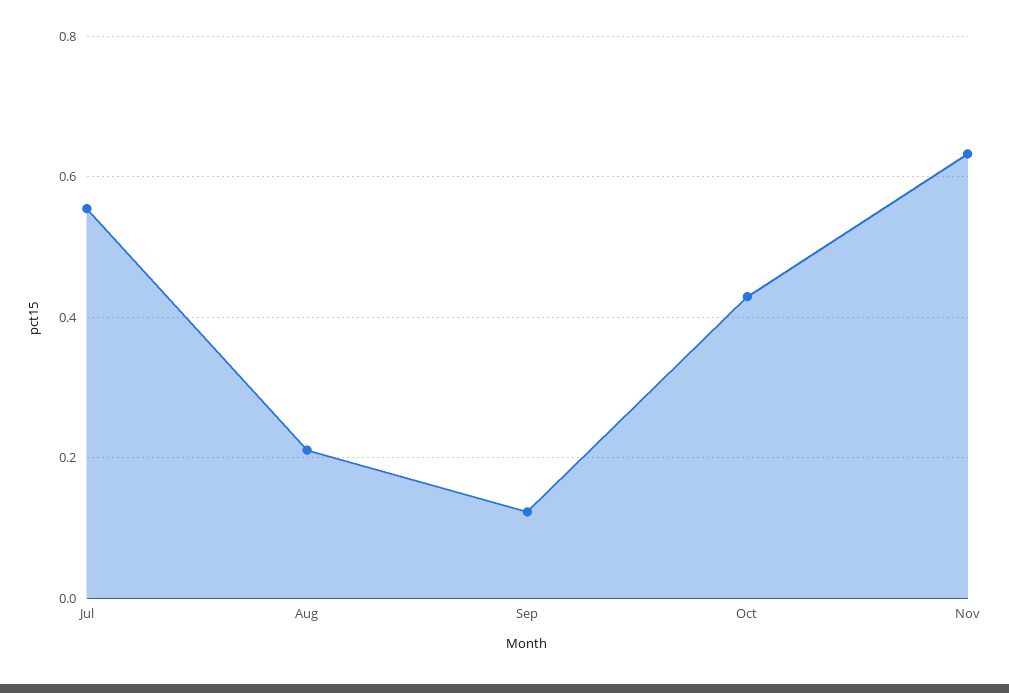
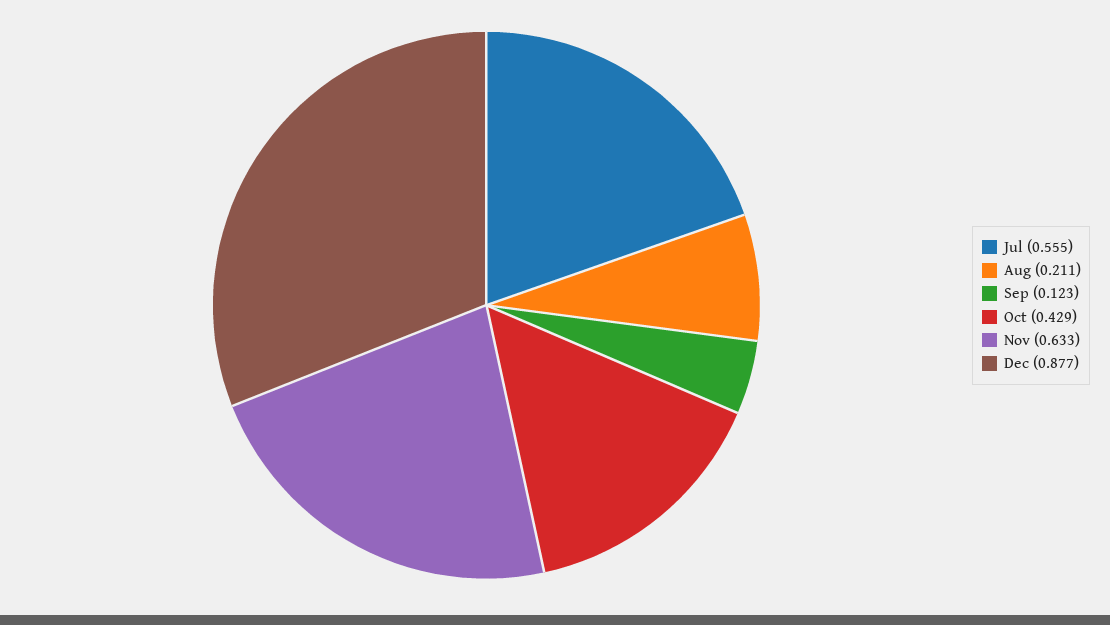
Dec: none -> 0.877

